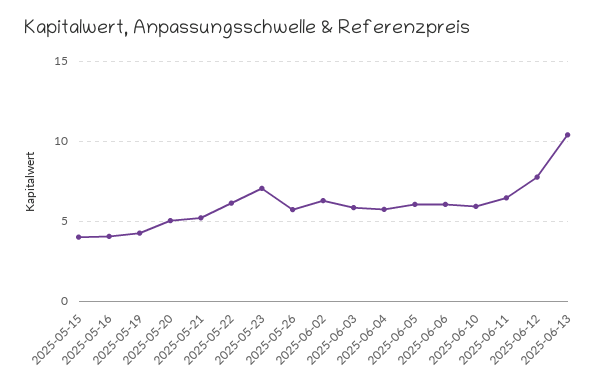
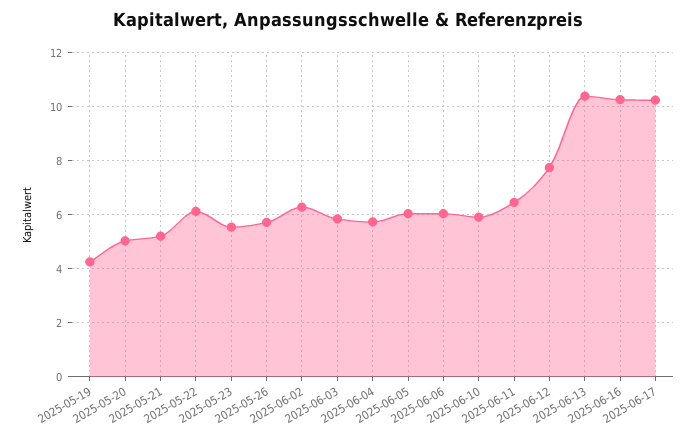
2025-05-15: 4 -> none
2025-05-16: 4 -> none
2025-05-23: 7 -> 5.5
2025-06-16: none -> 10.25
2025-06-17: none -> 10.25

